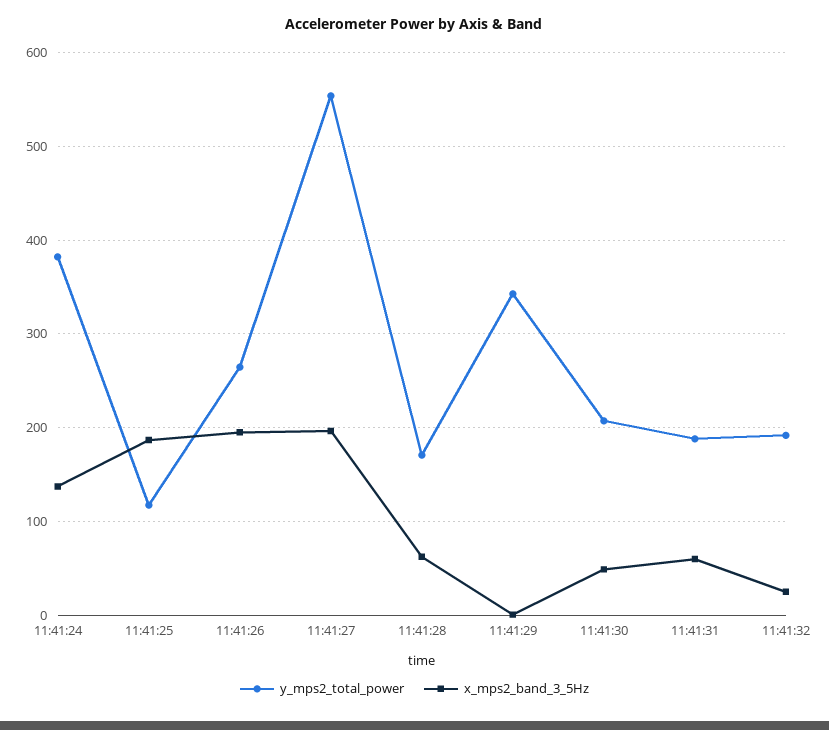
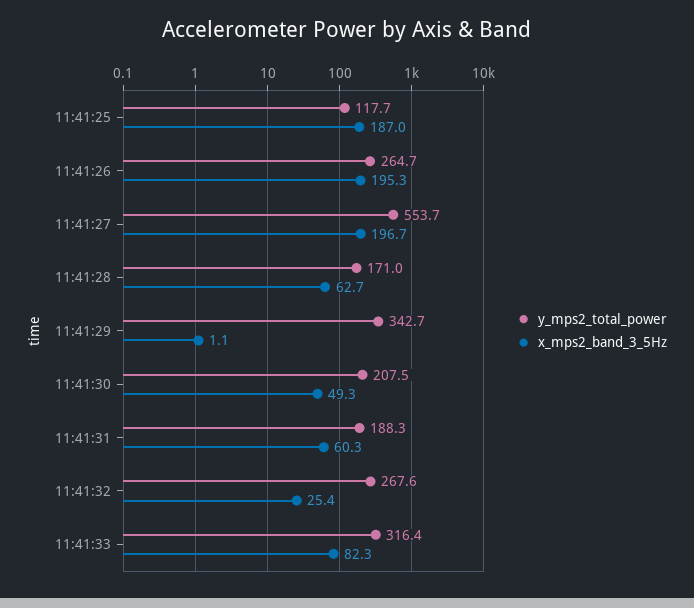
y_mps2_total_power, 11:41:24: 380 -> none
x_mps2_band_3_5Hz, 11:41:24: 140 -> none
y_mps2_total_power, 11:41:32: 190 -> 267.6
y_mps2_total_power, 11:41:33: none -> 316.4
x_mps2_band_3_5Hz, 11:41:33: none -> 82.3

